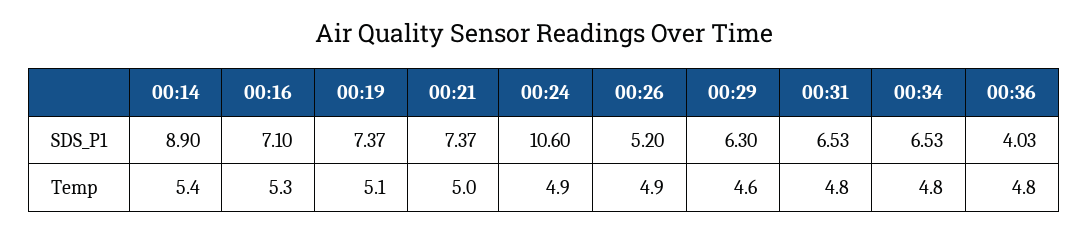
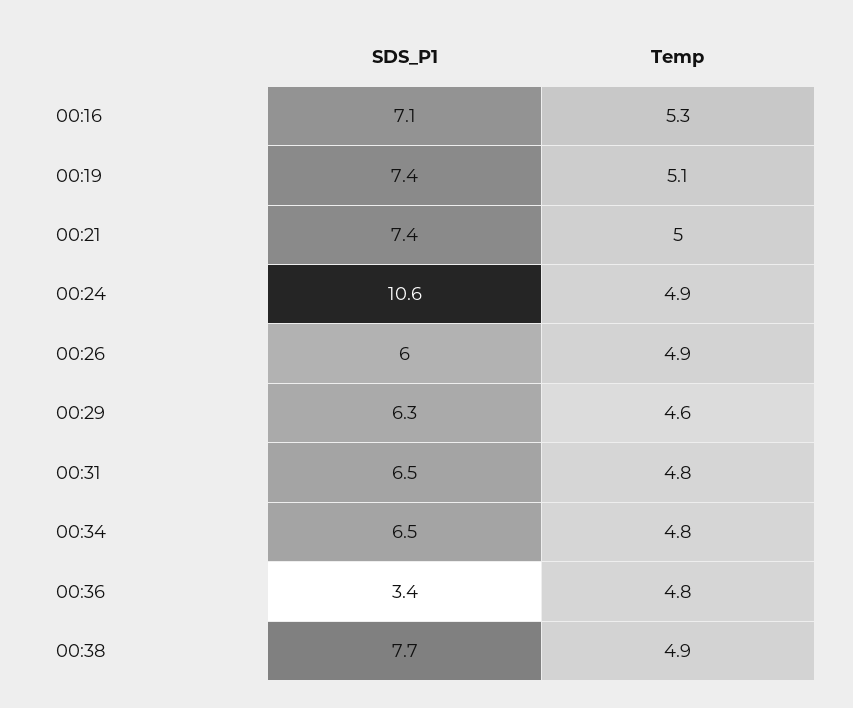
00:14, SDS_P1: 8.9 -> none
00:26, SDS_P1: 5.2 -> 6
00:36, SDS_P1: 4.03 -> 3.4
00:14, Temp: 5.4 -> none
00:38, SDS_P1: none -> 7.7
00:38, Temp: none -> 4.9

